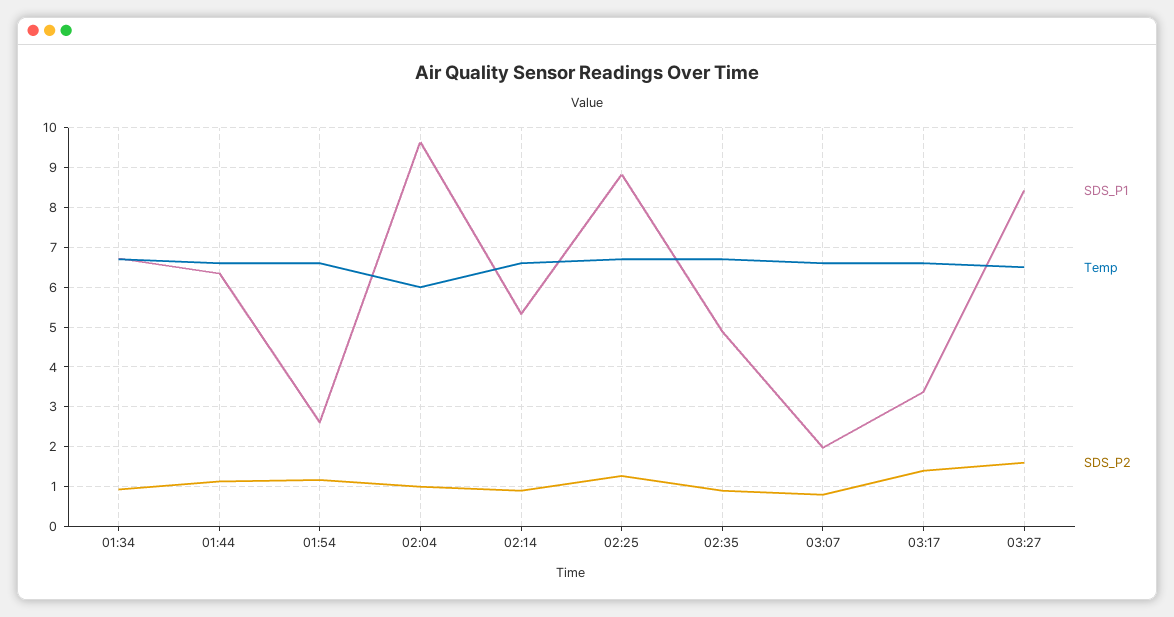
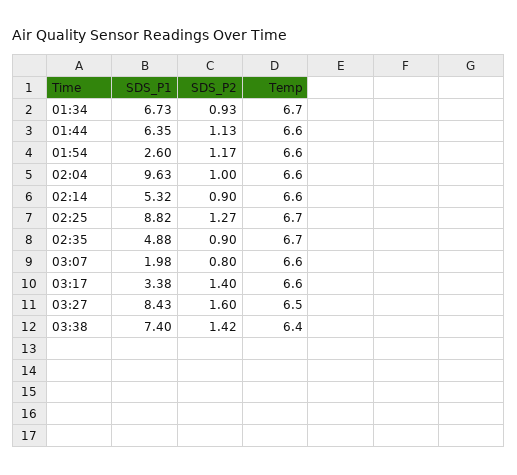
Temp, 02:04: 6 -> 6.6
SDS_P1, 03:38: none -> 7.4
SDS_P2, 03:38: none -> 1.42
Temp, 03:38: none -> 6.4

